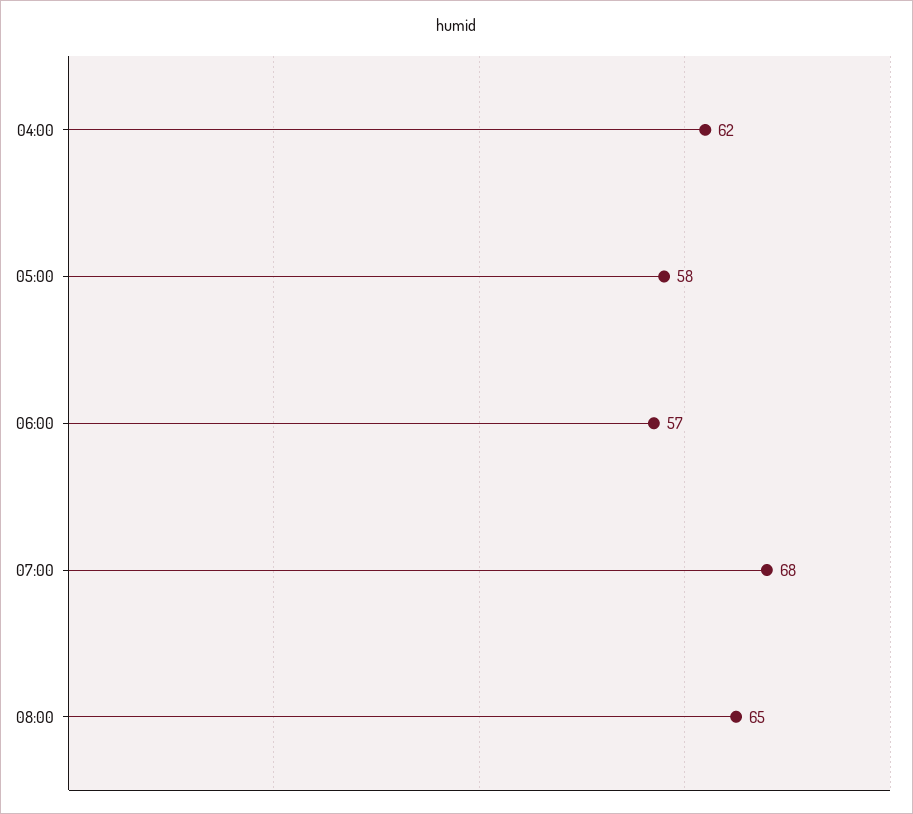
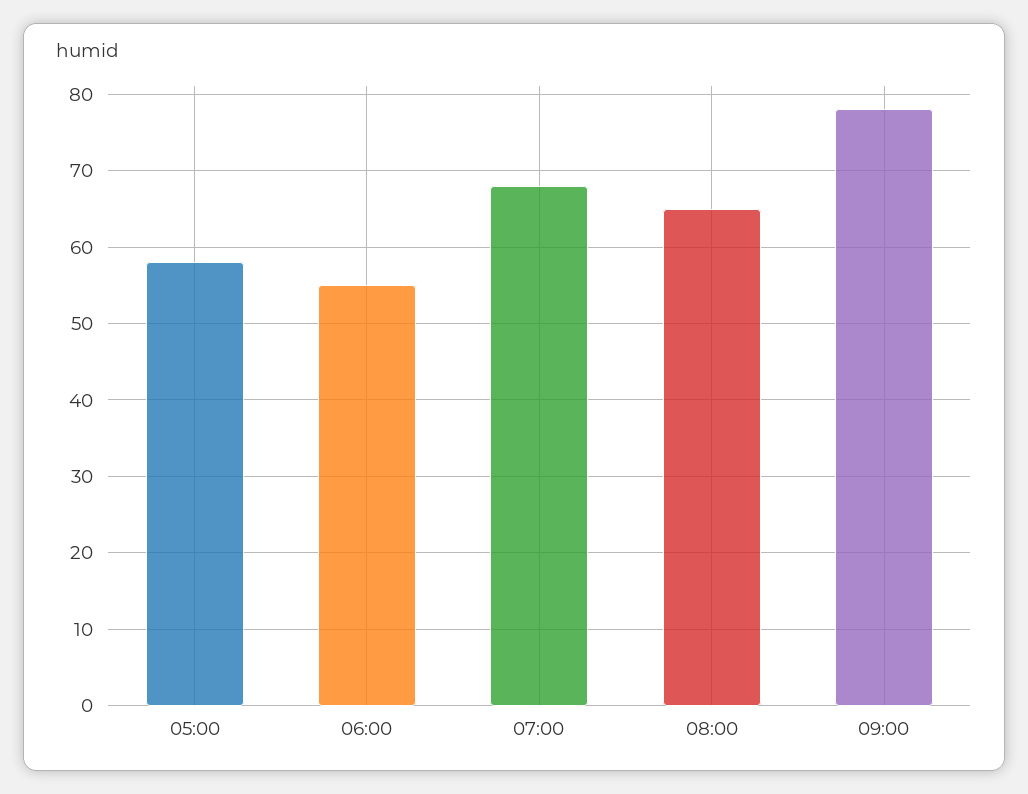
04:00: 62 -> none
06:00: 57 -> 55
09:00: none -> 78

